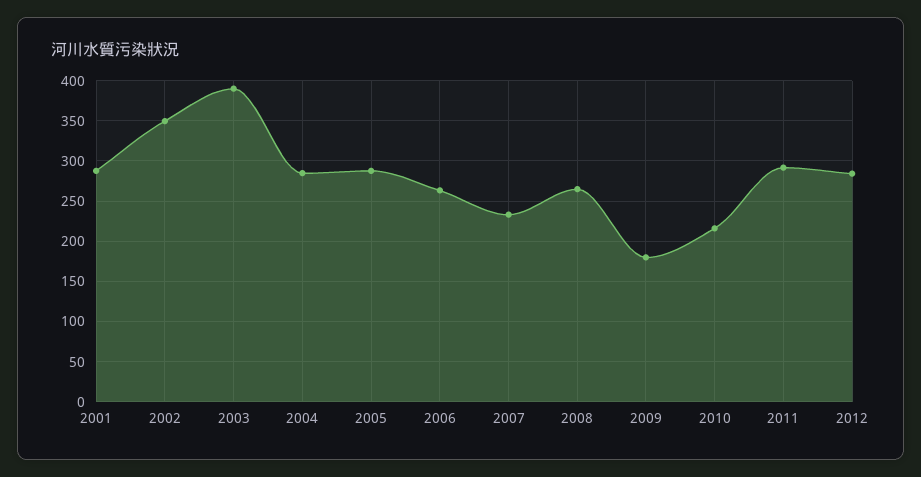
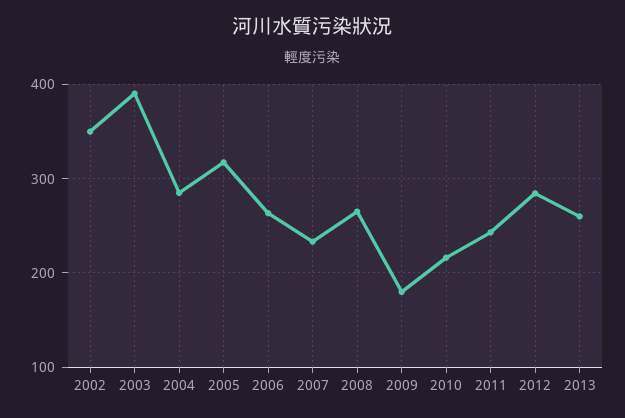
2001: 290 -> none
2005: 290 -> 320
2011: 290 -> 240
2013: none -> 260

